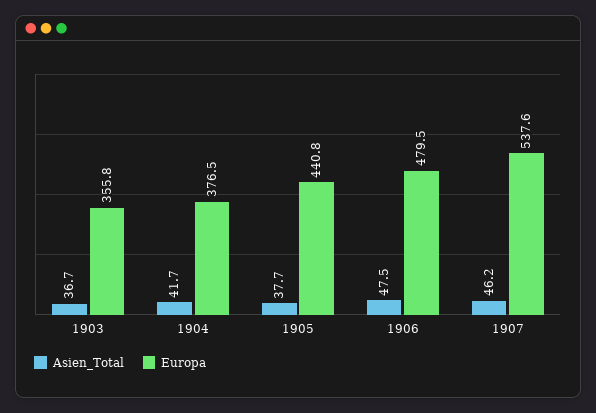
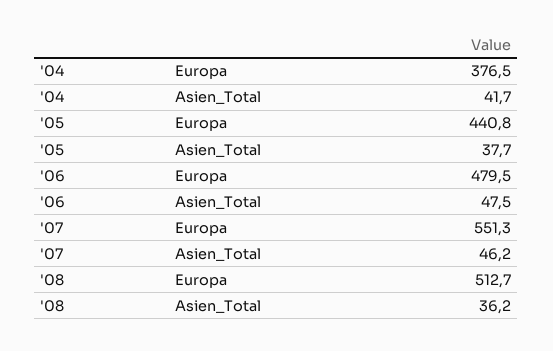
Asien_Total, 1903: 36.7 -> none
Europa, 1903: 355.8 -> none
Europa, 1907: 537.6 -> 551.3
Europa, '08: none -> 512.7
Asien_Total, '08: none -> 36.2

